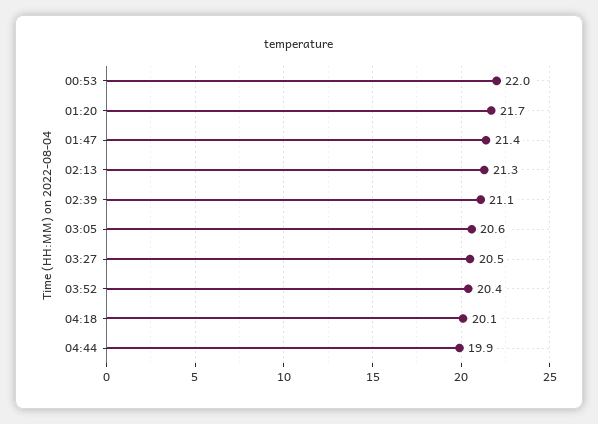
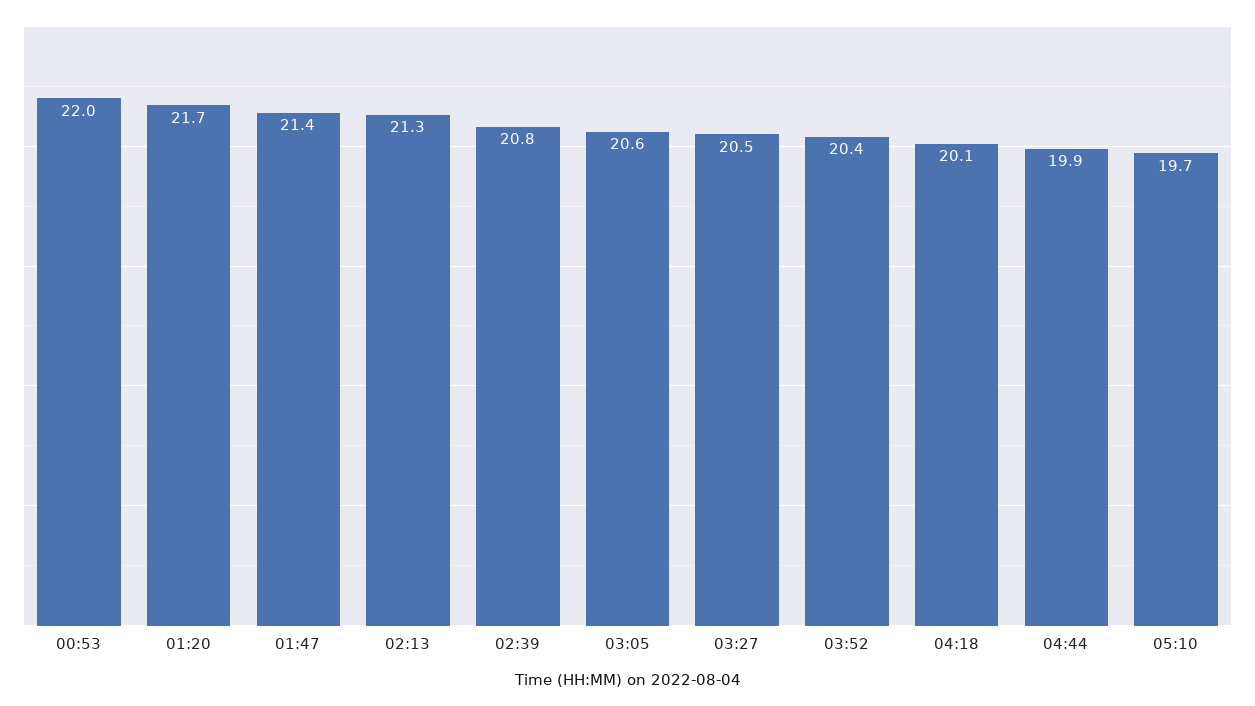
02:39: 21.1 -> 20.8
05:10: none -> 19.7

